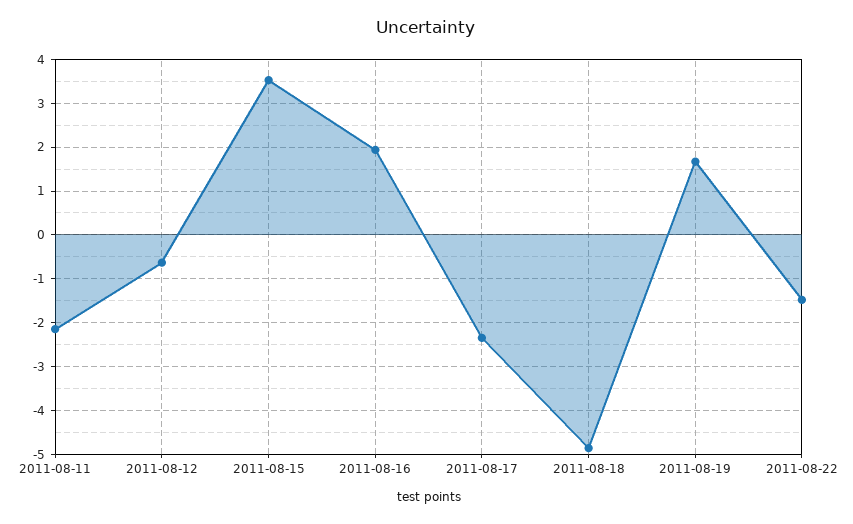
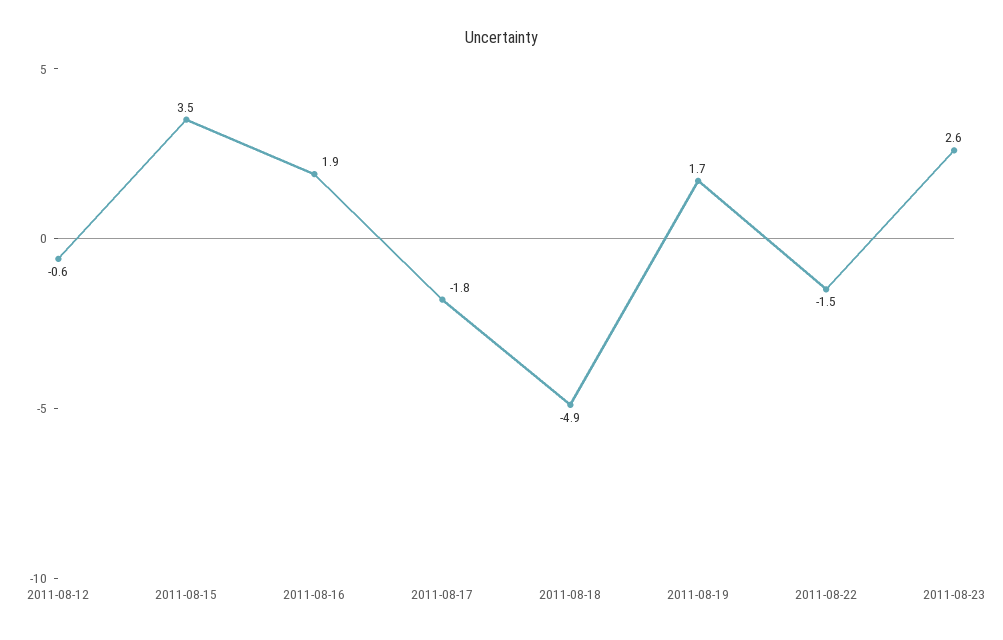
2011-08-11: -2.2 -> none
2011-08-17: -2.4 -> -1.8
2011-08-23: none -> 2.6

